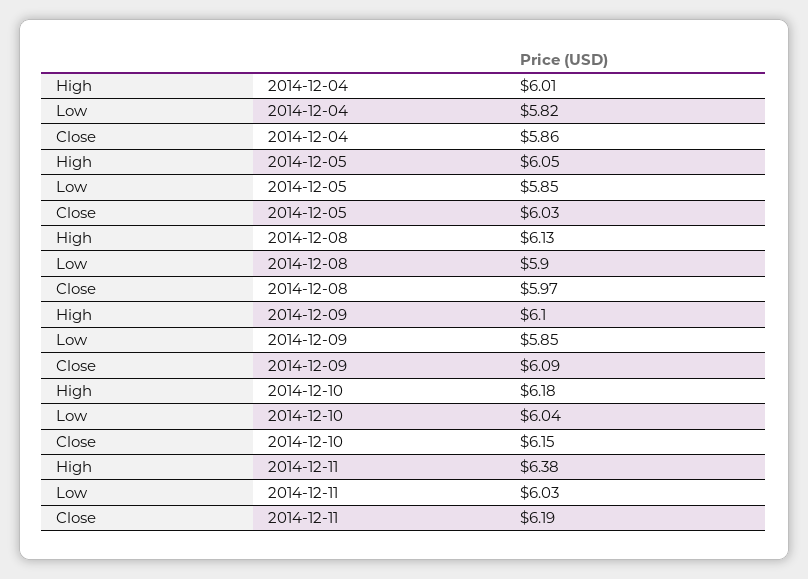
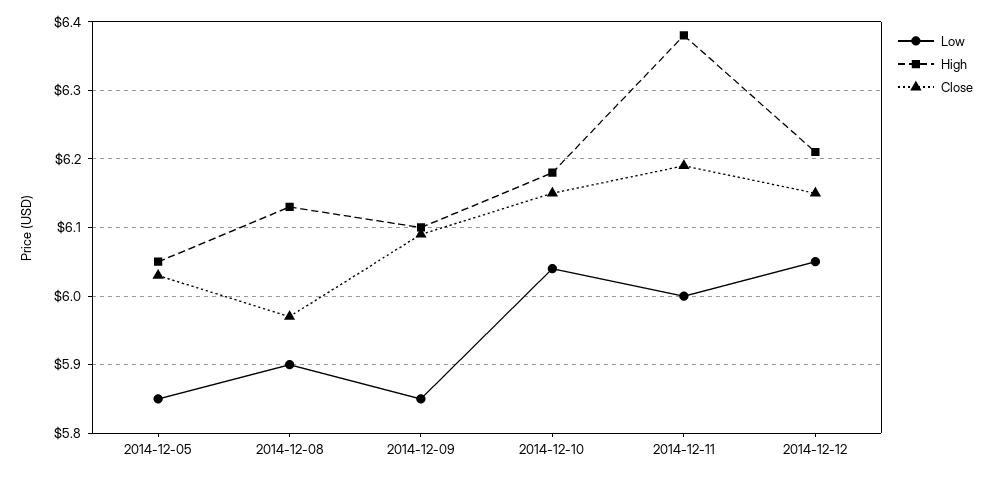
High, 2014-12-04: 6.01 -> none
Low, 2014-12-04: 5.82 -> none
Close, 2014-12-04: 5.86 -> none
Low, 2014-12-11: 6.03 -> 6
Low, 2014-12-12: none -> 6.05
High, 2014-12-12: none -> 6.21
Close, 2014-12-12: none -> 6.15

